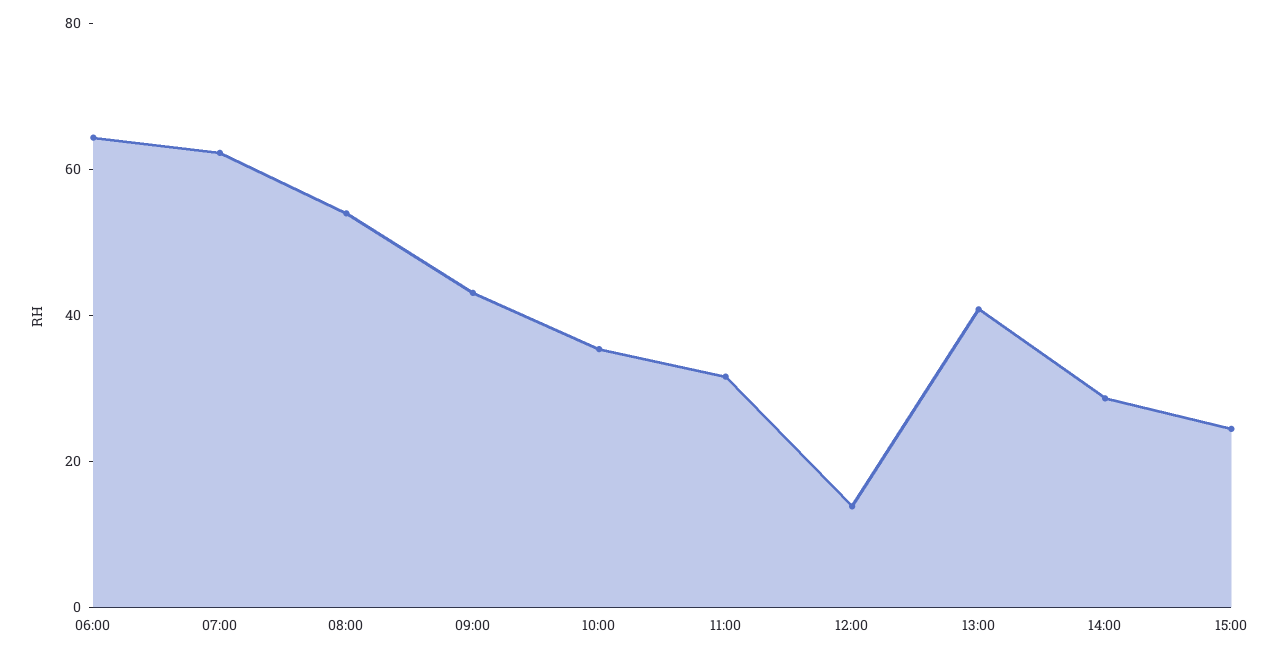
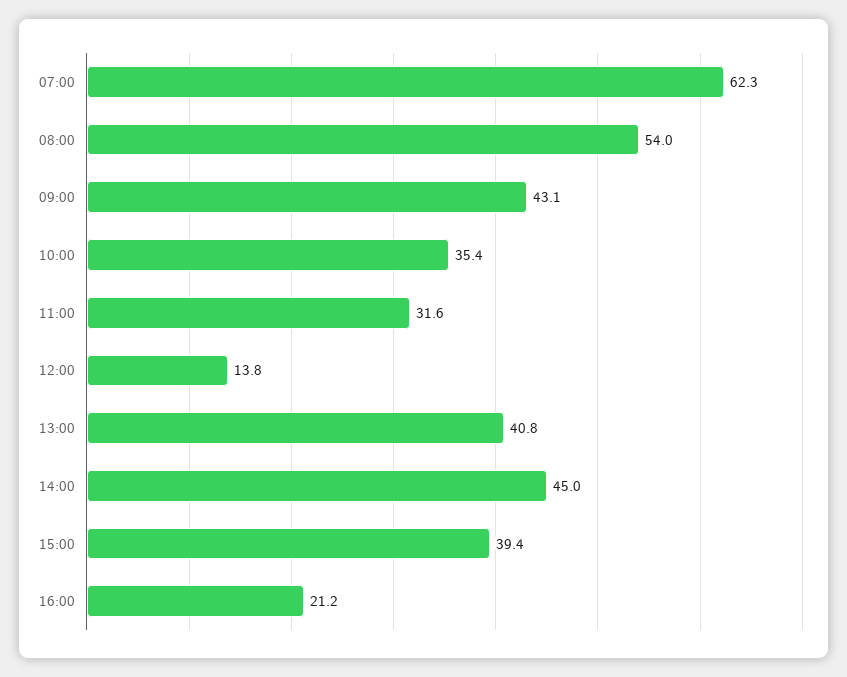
06:00: 65 -> none
14:00: 30 -> 45
15:00: 25 -> 39.4
16:00: none -> 21.2

